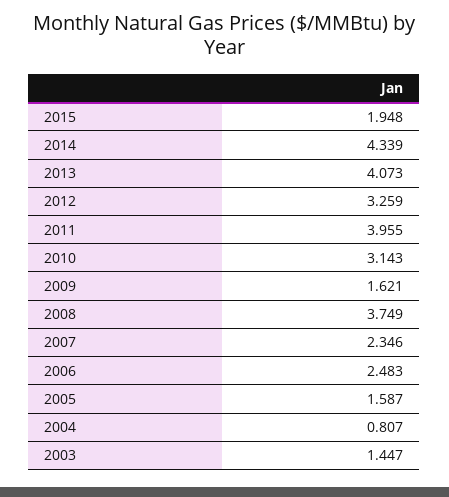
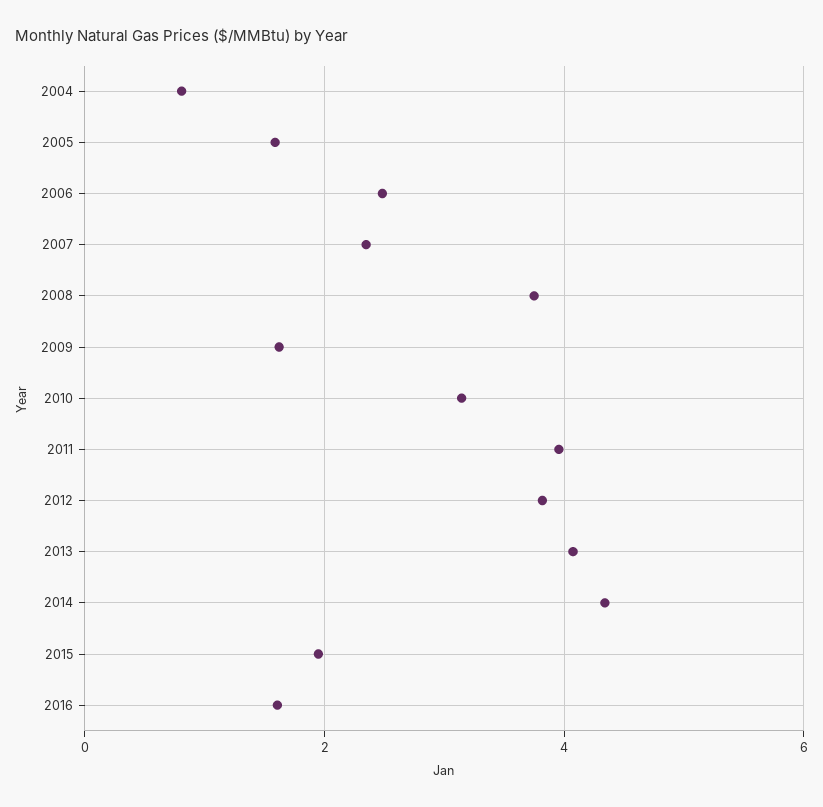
2012: 3.259 -> 3.8
2003: 1.447 -> none
2016: none -> 1.6

